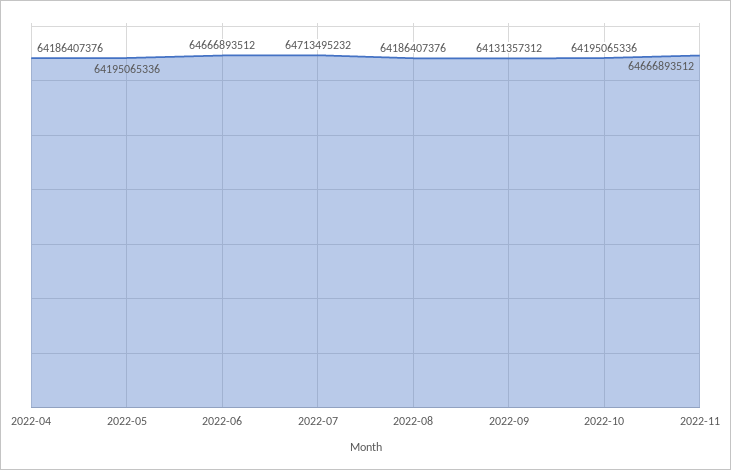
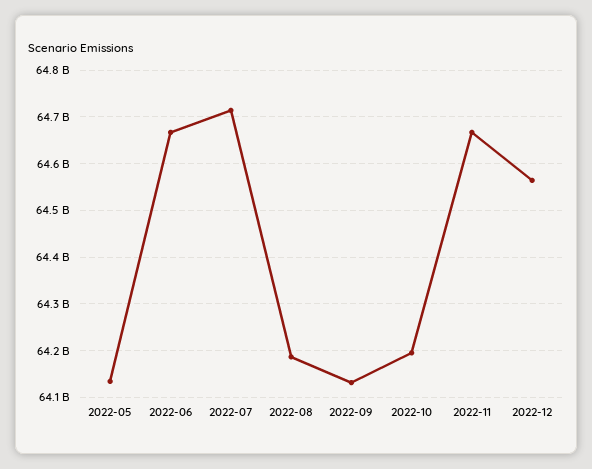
2022-04: 64186407376 -> none
2022-05: 64195065336 -> 64140000000
2022-12: none -> 64560000000

